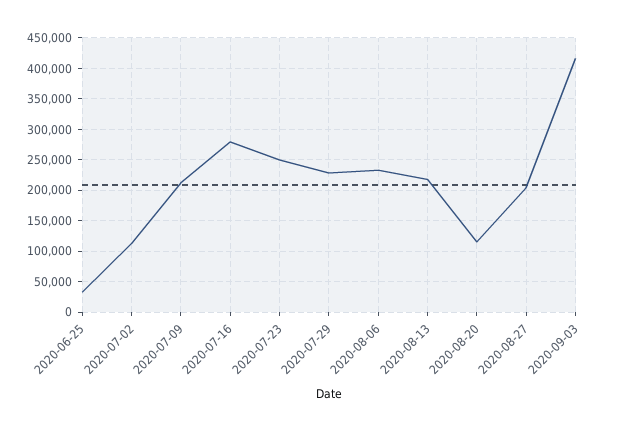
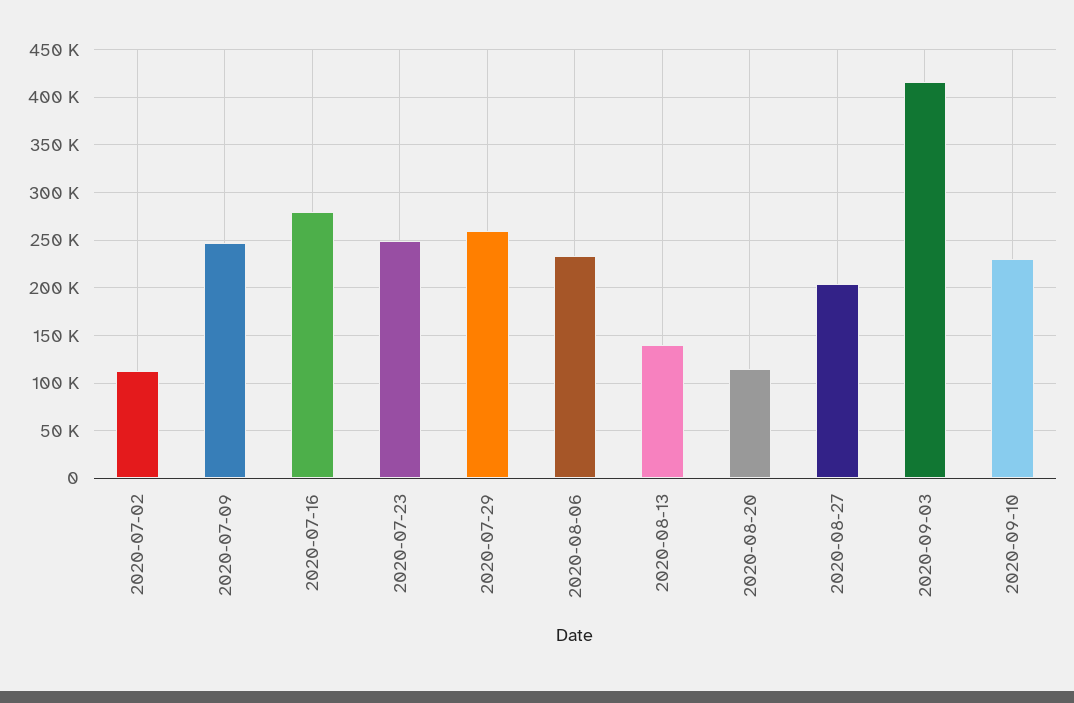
2020-06-25: 30000 -> none
2020-07-09: 210000 -> 250000
2020-07-29: 230000 -> 260000
2020-08-13: 220000 -> 140000
2020-09-10: none -> 230000

